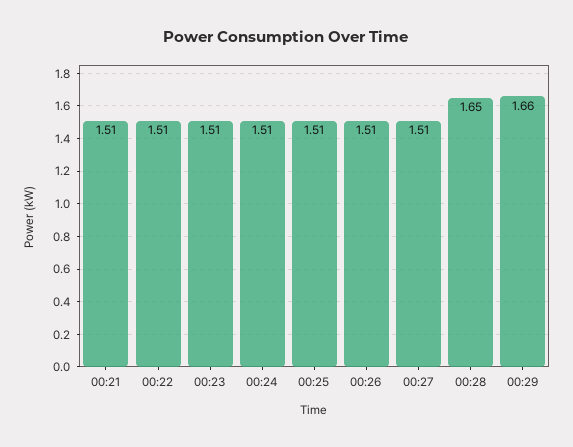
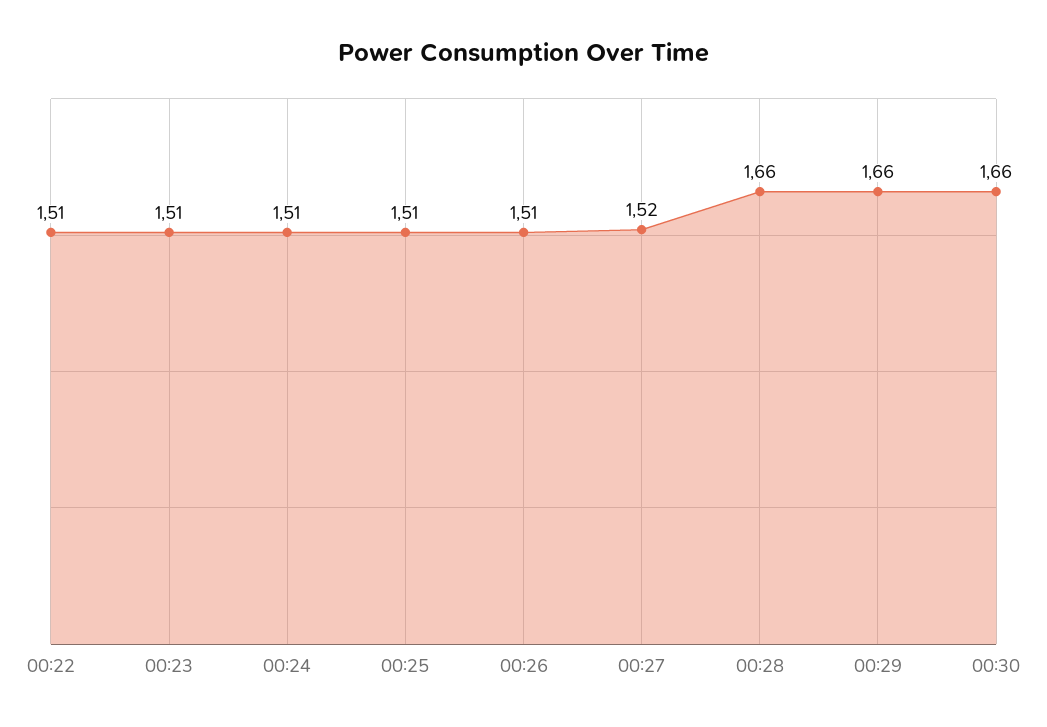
00:21: 1.51 -> none
00:27: 1.51 -> 1.52
00:28: 1.65 -> 1.66
00:30: none -> 1.66

